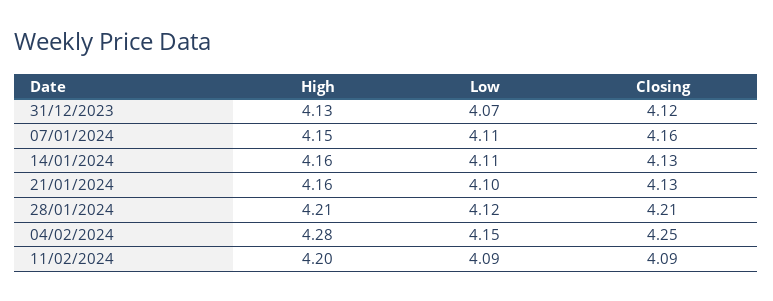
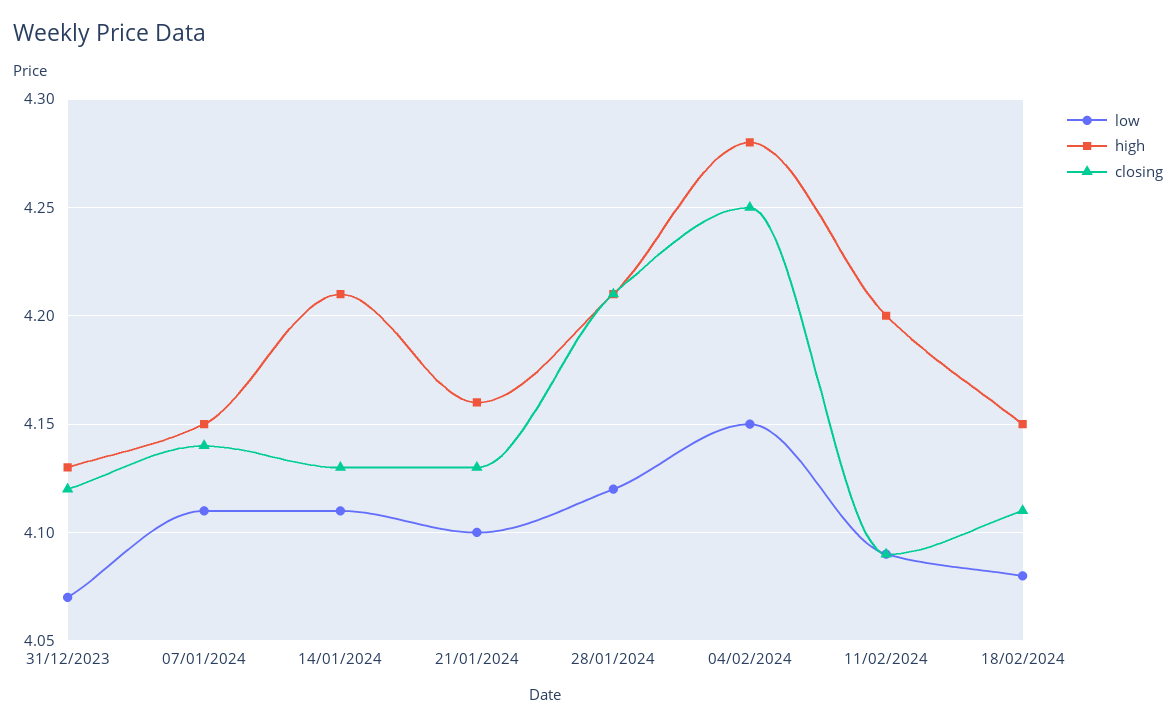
Closing, 07/01/2024: 4.16 -> 4.14
High, 14/01/2024: 4.16 -> 4.21
Low, 18/02/2024: none -> 4.08
High, 18/02/2024: none -> 4.15
Closing, 18/02/2024: none -> 4.11

